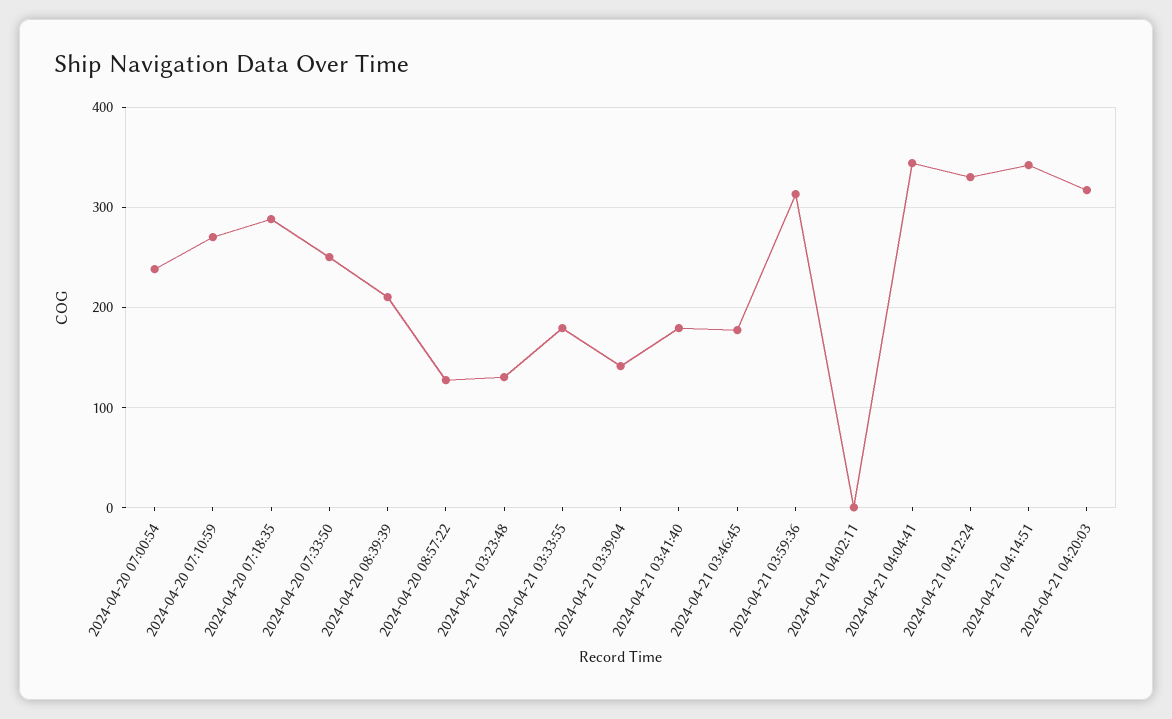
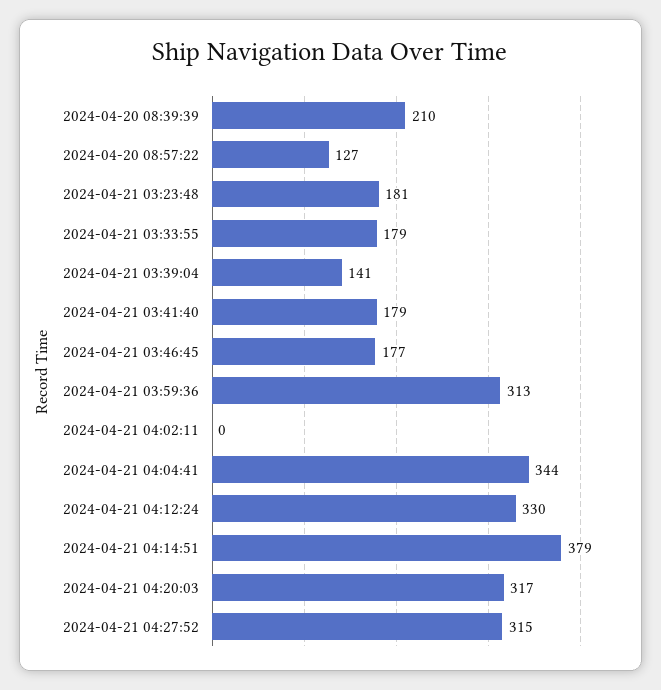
2024-04-20 07:00:54: 240 -> none
2024-04-20 07:10:59: 270 -> none
2024-04-20 07:18:35: 290 -> none
2024-04-20 07:33:50: 250 -> none
2024-04-21 03:23:48: 130 -> 181
2024-04-21 04:14:51: 340 -> 379
2024-04-21 04:27:52: none -> 315

